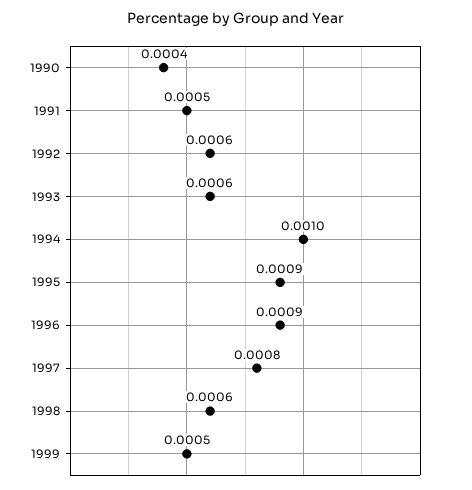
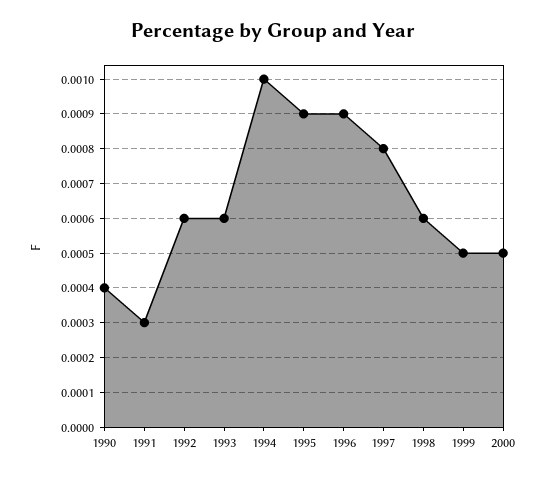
1991: 0.0005 -> 0.0003
2000: none -> 0.0005

